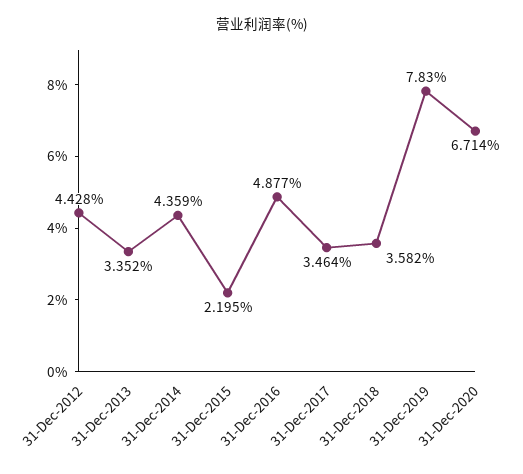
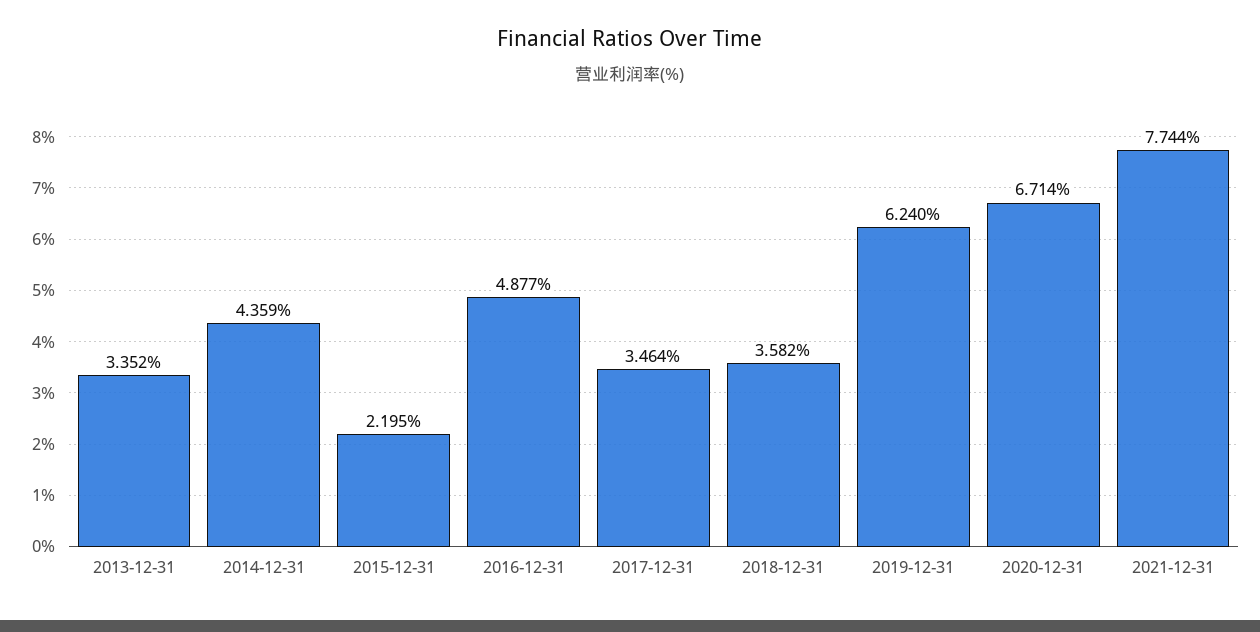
31-Dec-2012: 4.428 -> none
31-Dec-2019: 7.83 -> 6.24
2021-12-31: none -> 7.744

